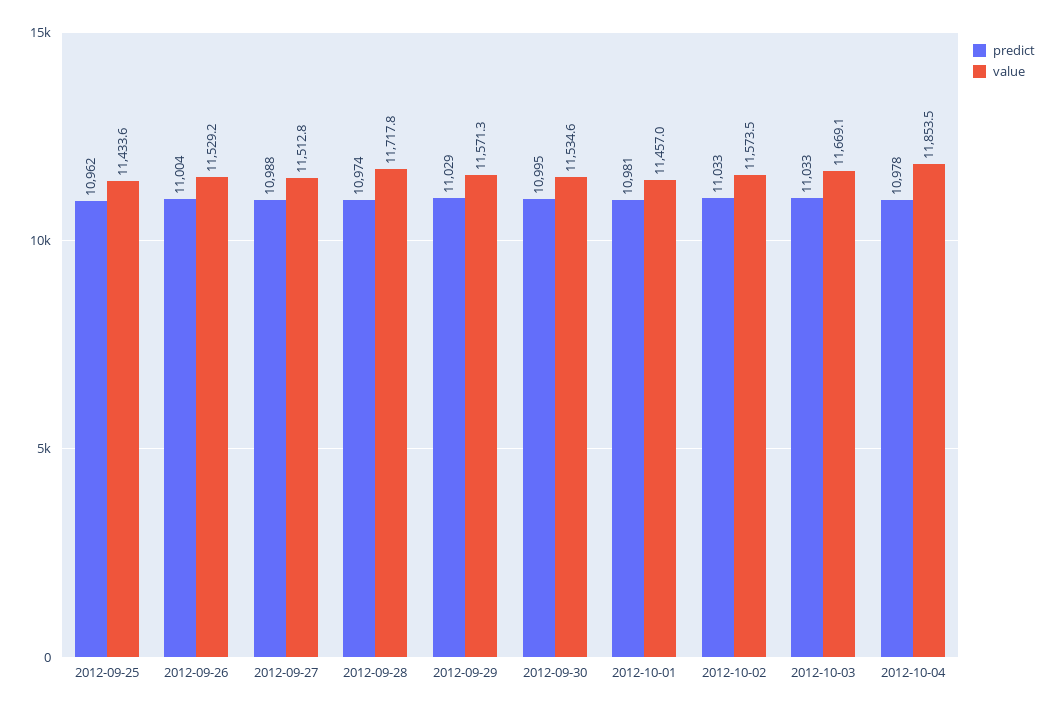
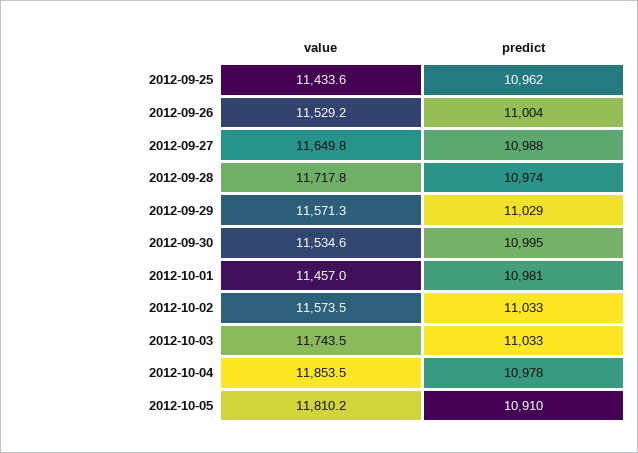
value, 2012-09-27: 11512.8 -> 11649.8
value, 2012-10-03: 11669.1 -> 11743.5
value, 2012-10-05: none -> 11810.2
predict, 2012-10-05: none -> 10910

